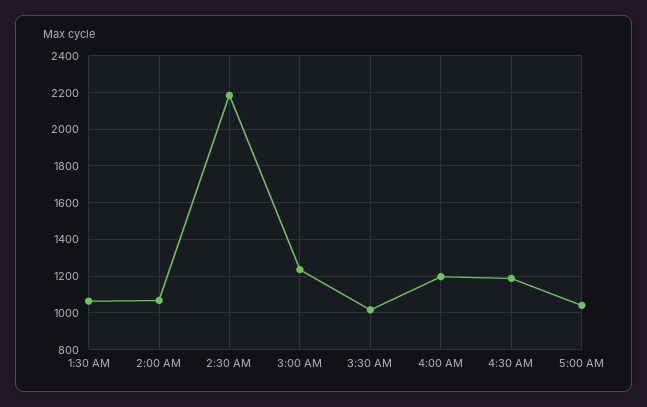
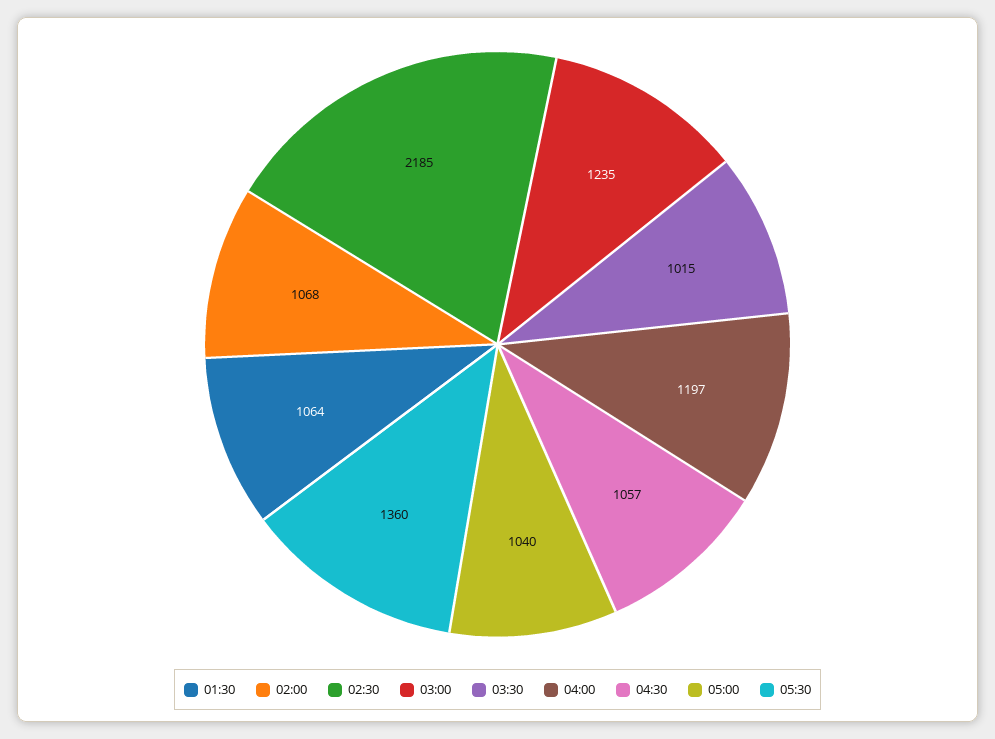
4:30 AM: 1200 -> 1057
05:30: none -> 1360

